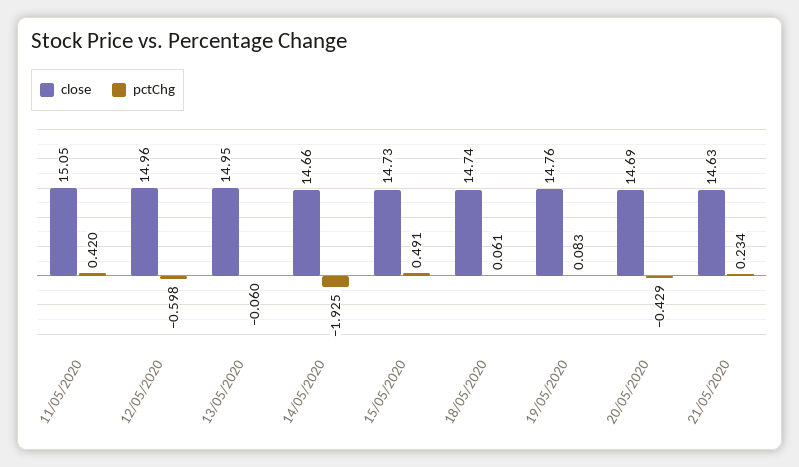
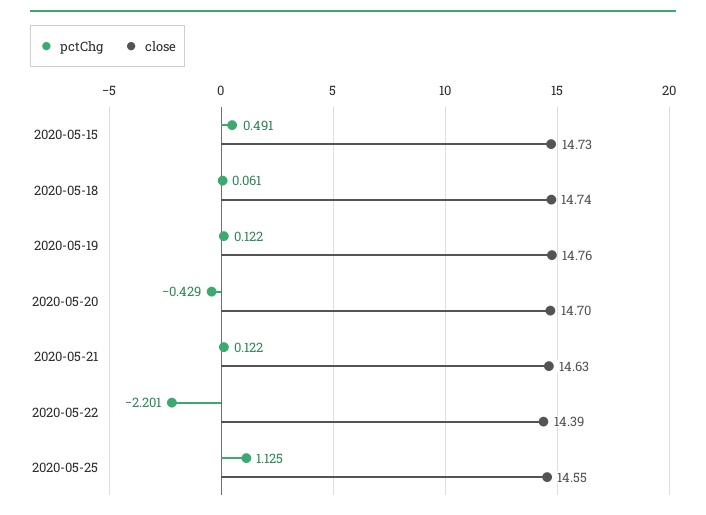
close, 11/05/2020: 15.05 -> none
pctChg, 11/05/2020: 0.42 -> none
close, 12/05/2020: 14.96 -> none
pctChg, 12/05/2020: -0.598 -> none
close, 13/05/2020: 14.95 -> none
pctChg, 13/05/2020: -0.06 -> none
close, 14/05/2020: 14.66 -> none
pctChg, 14/05/2020: -1.925 -> none
pctChg, 19/05/2020: 0.083 -> 0.122
close, 20/05/2020: 14.69 -> 14.7
pctChg, 21/05/2020: 0.234 -> 0.122
pctChg, 2020-05-22: none -> -2.201
close, 2020-05-22: none -> 14.39
pctChg, 2020-05-25: none -> 1.125
close, 2020-05-25: none -> 14.55

